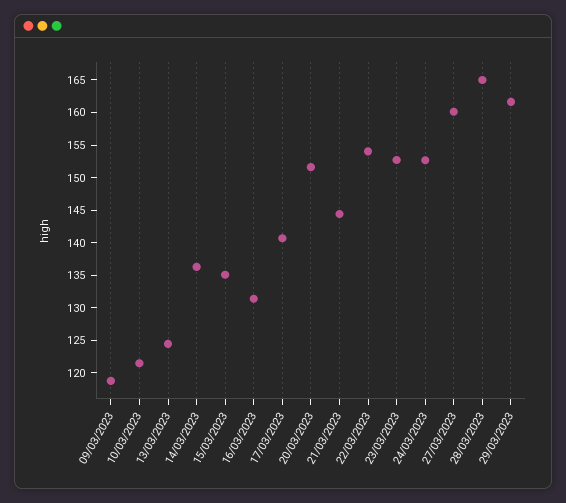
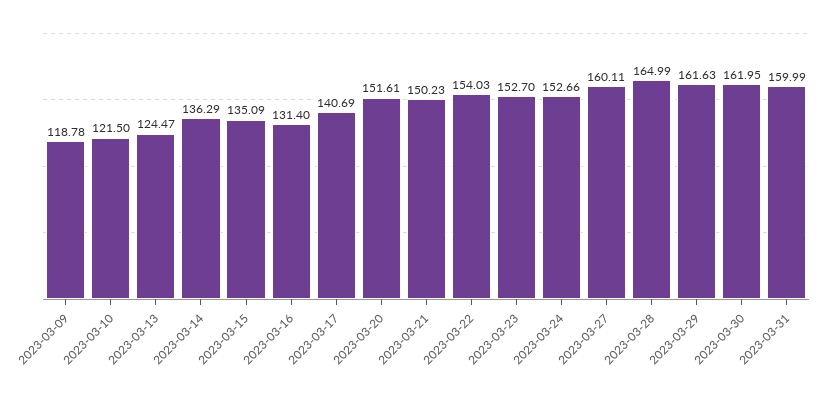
21/03/2023: 145 -> 150.23
2023-03-30: none -> 161.95
2023-03-31: none -> 159.99

